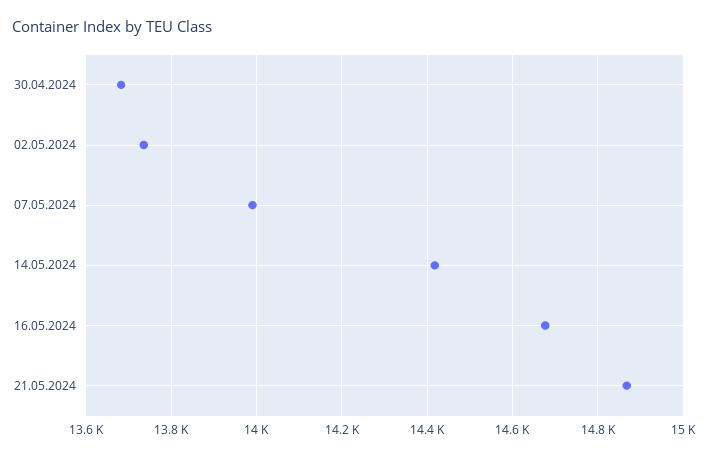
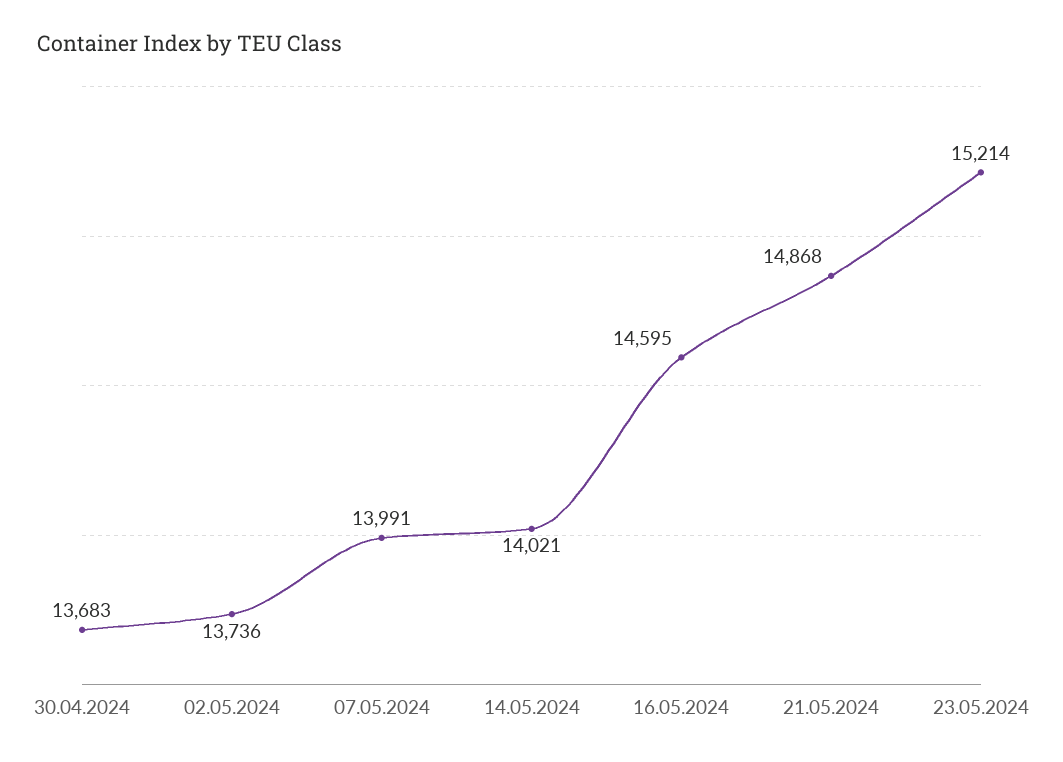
14.05.2024: 14420 -> 14021
16.05.2024: 14680 -> 14595
23.05.2024: none -> 15214

